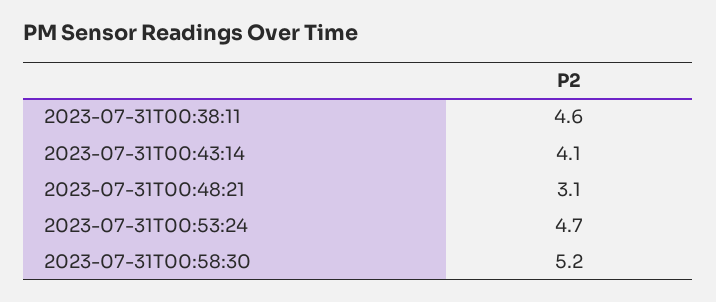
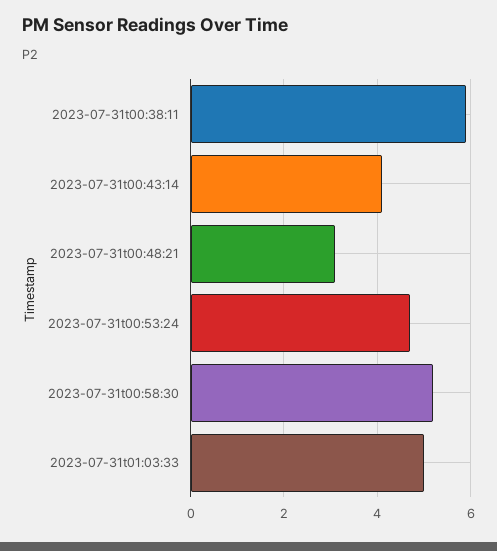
2023-07-31T00:38:11: 4.6 -> 6
2023-07-31t01:03:33: none -> 5

